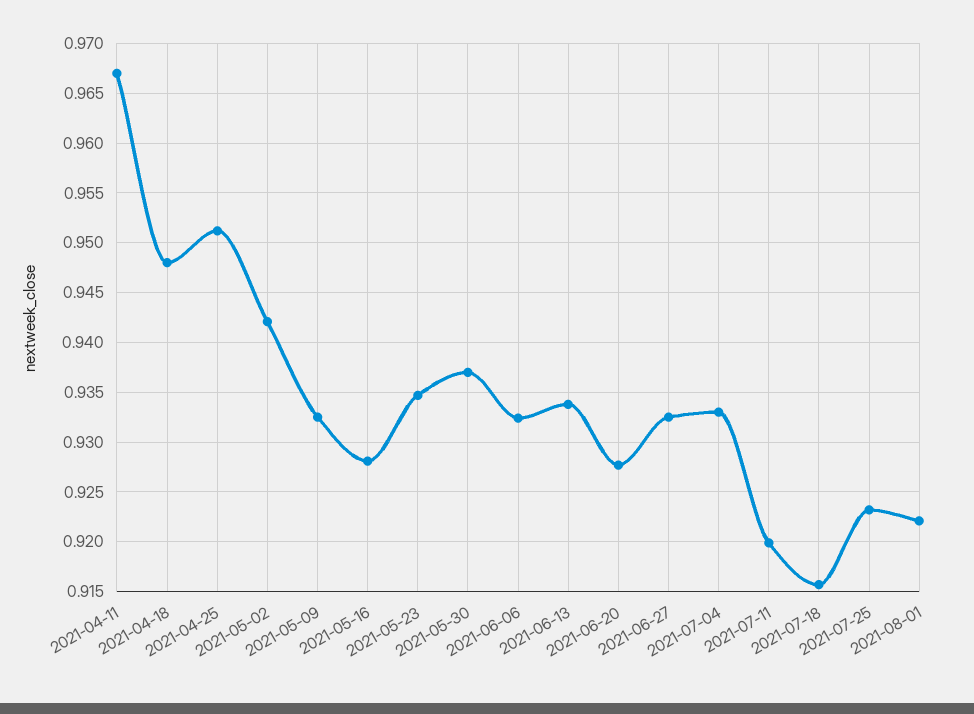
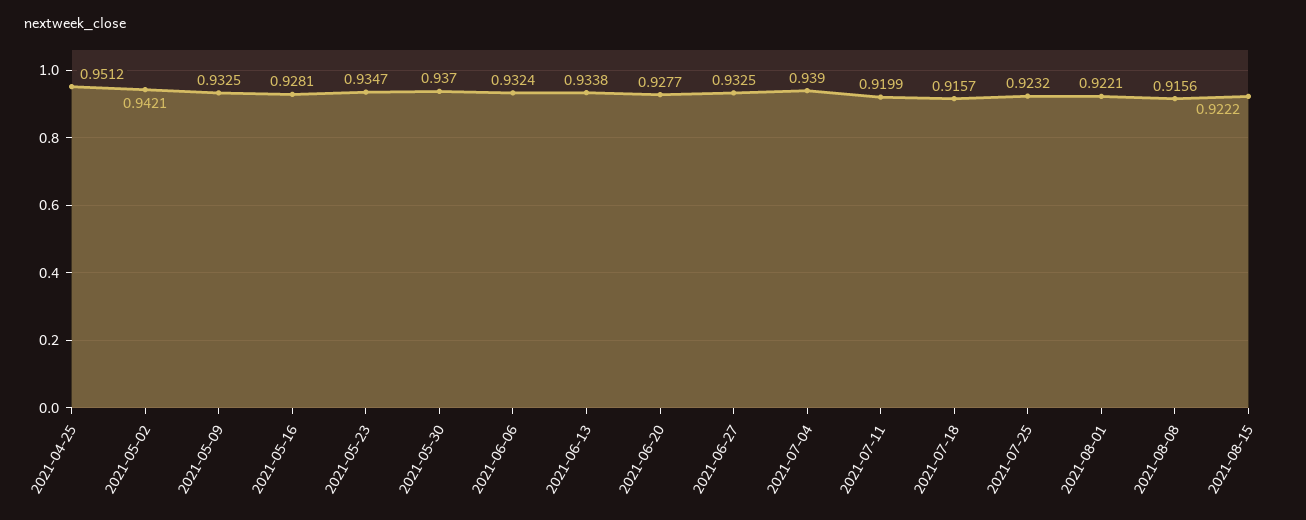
2021-04-11: 0.967 -> none
2021-04-18: 0.948 -> none
2021-07-04: 0.933 -> 0.939
2021-08-08: none -> 0.9156
2021-08-15: none -> 0.9222

